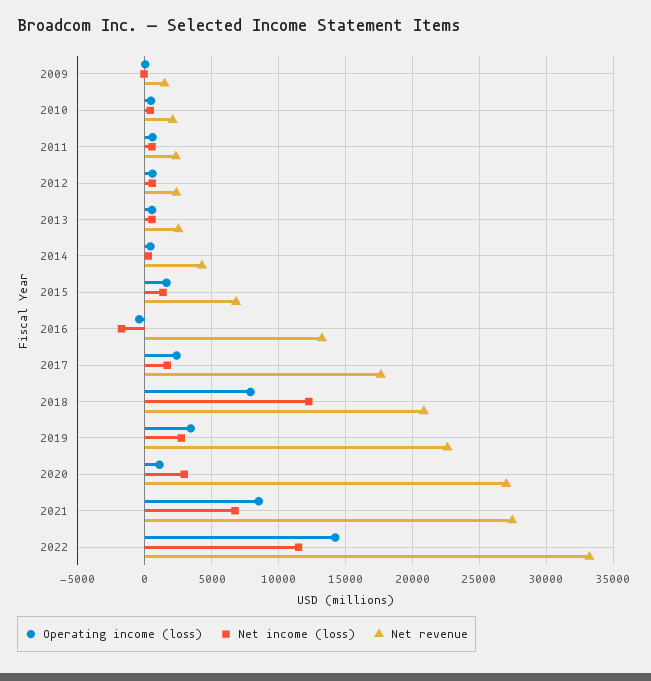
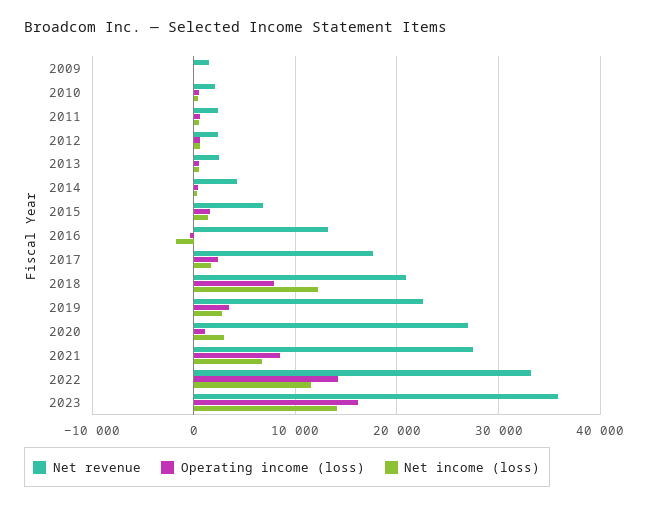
Net revenue, 2023: none -> 36000
Operating income (loss), 2023: none -> 16000
Net income (loss), 2023: none -> 14000

